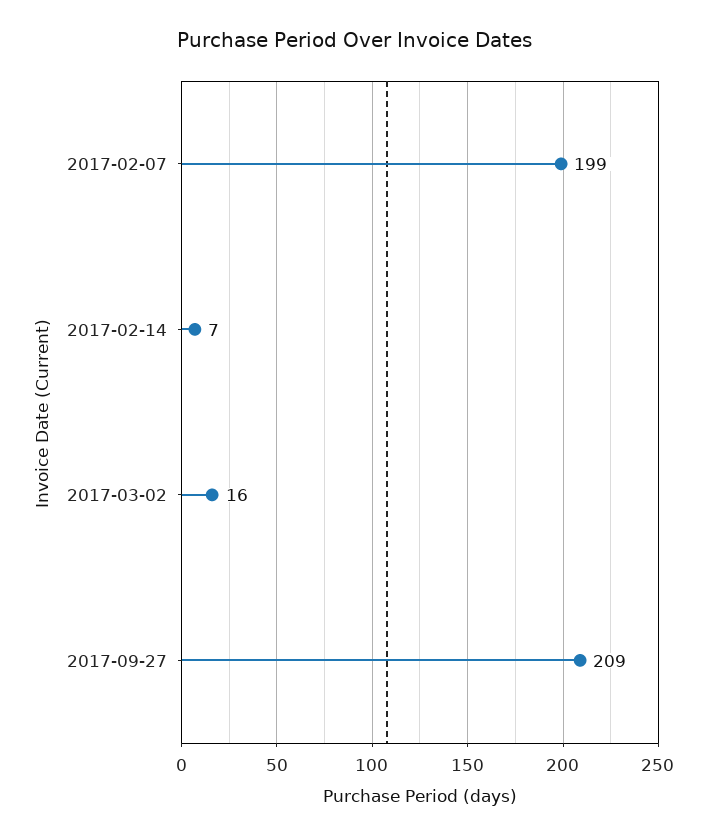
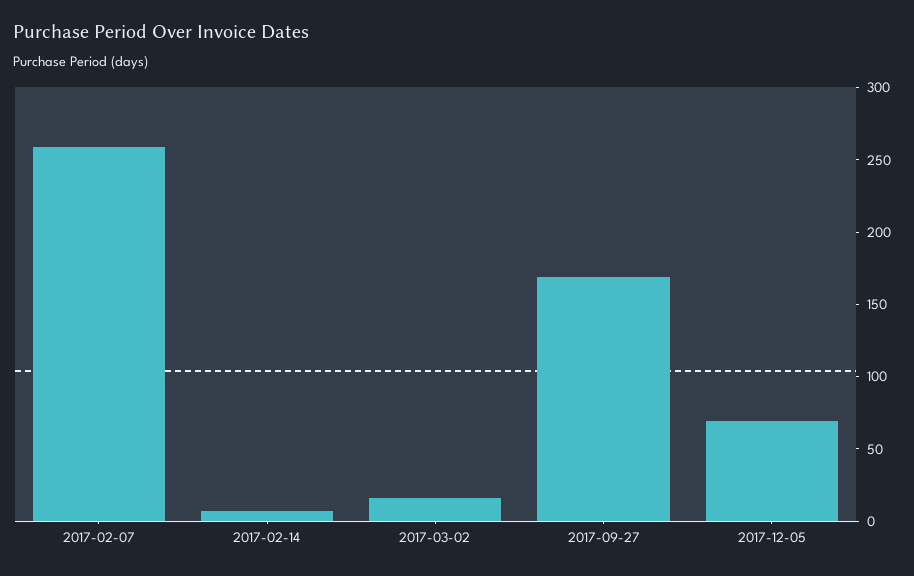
2017-02-07: 199 -> 260
2017-09-27: 209 -> 170
2017-12-05: none -> 70

